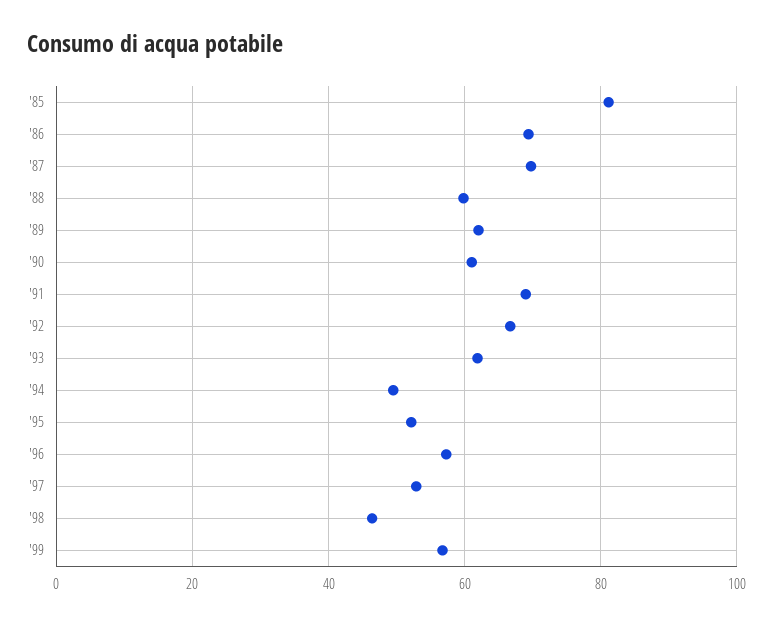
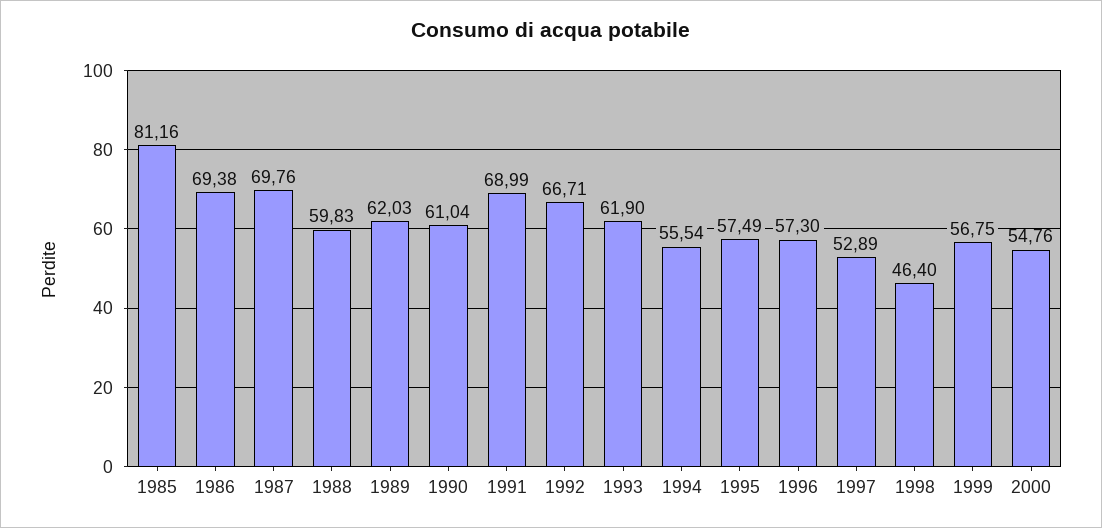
'94: 50 -> 55.54
'95: 52 -> 57.49
2000: none -> 54.76

